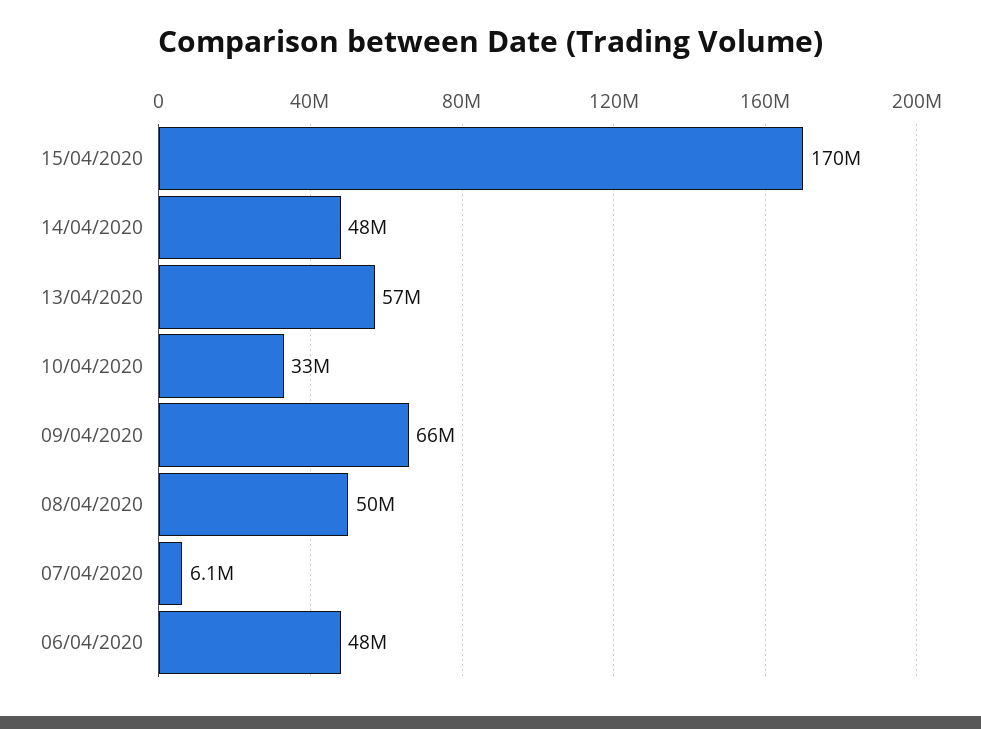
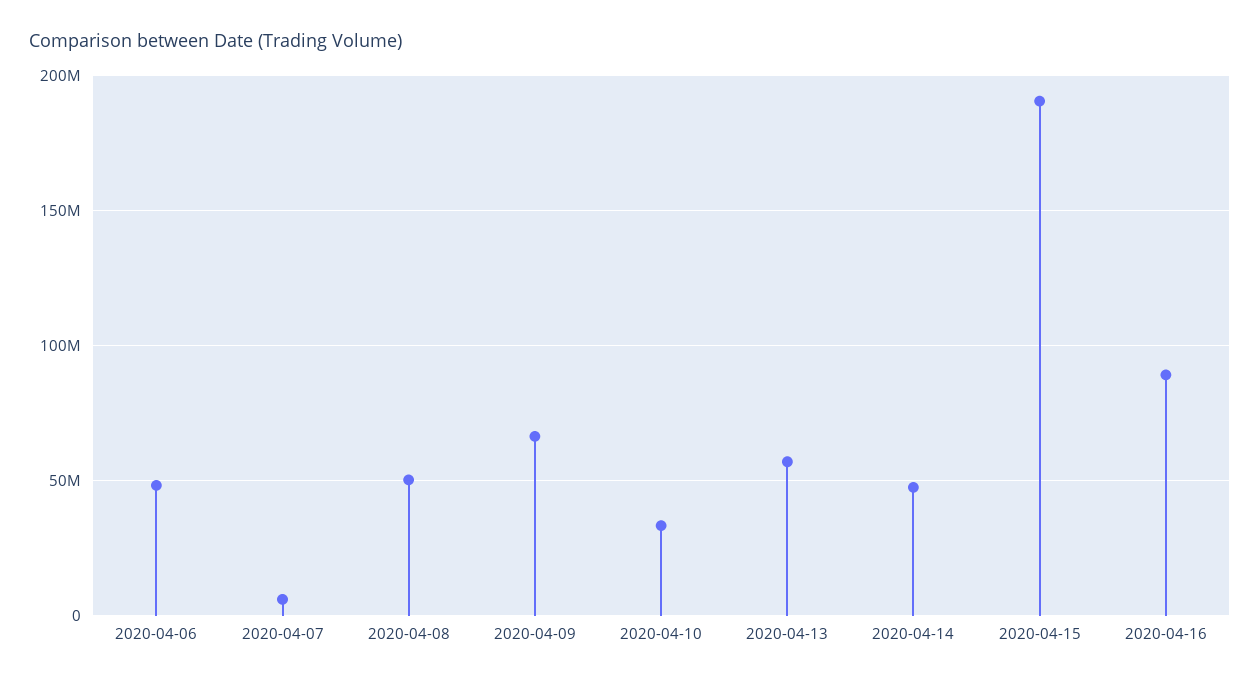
15/04/2020: 170000000 -> 190000000
2020-04-16: none -> 90000000

